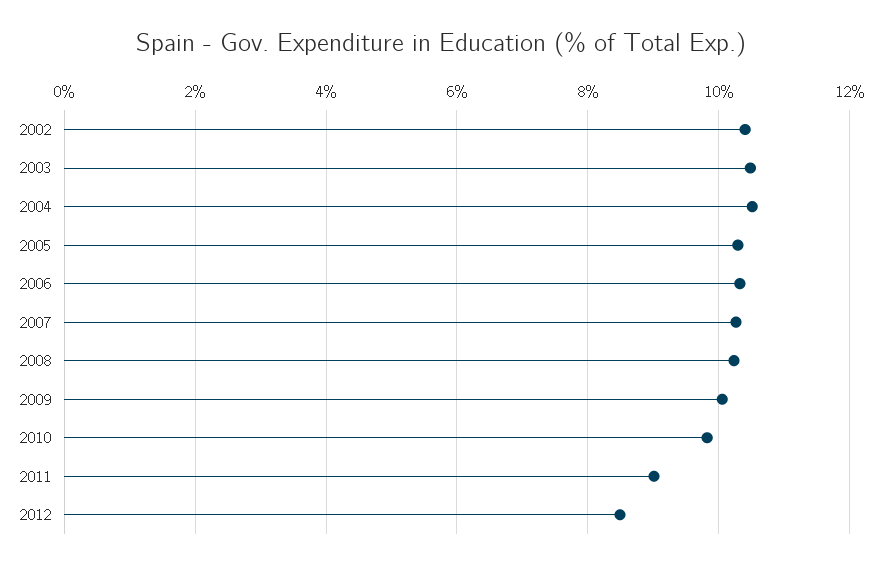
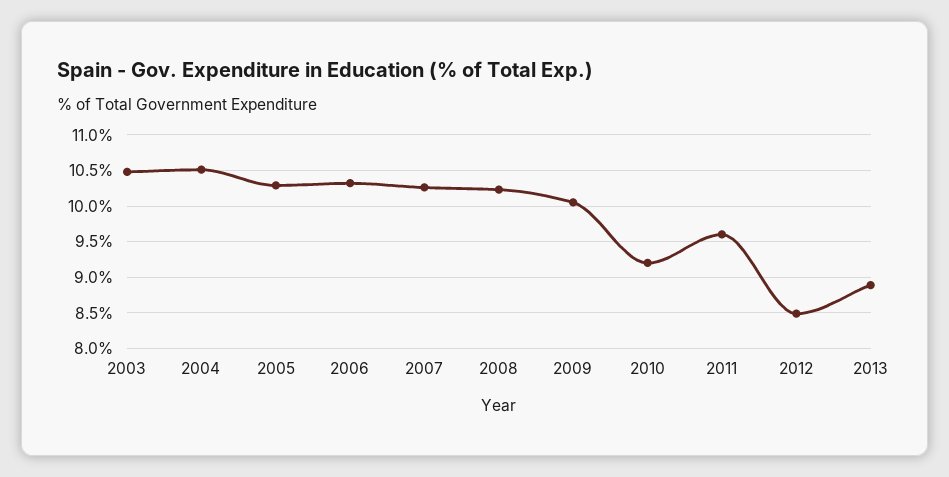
2002: 10.4 -> none
2010: 9.8 -> 9.2
2011: 9 -> 9.6
2013: none -> 8.9

